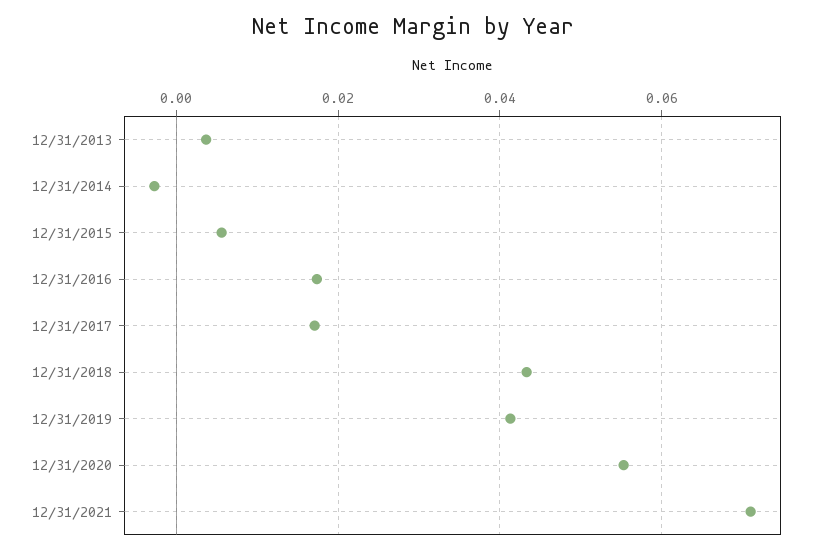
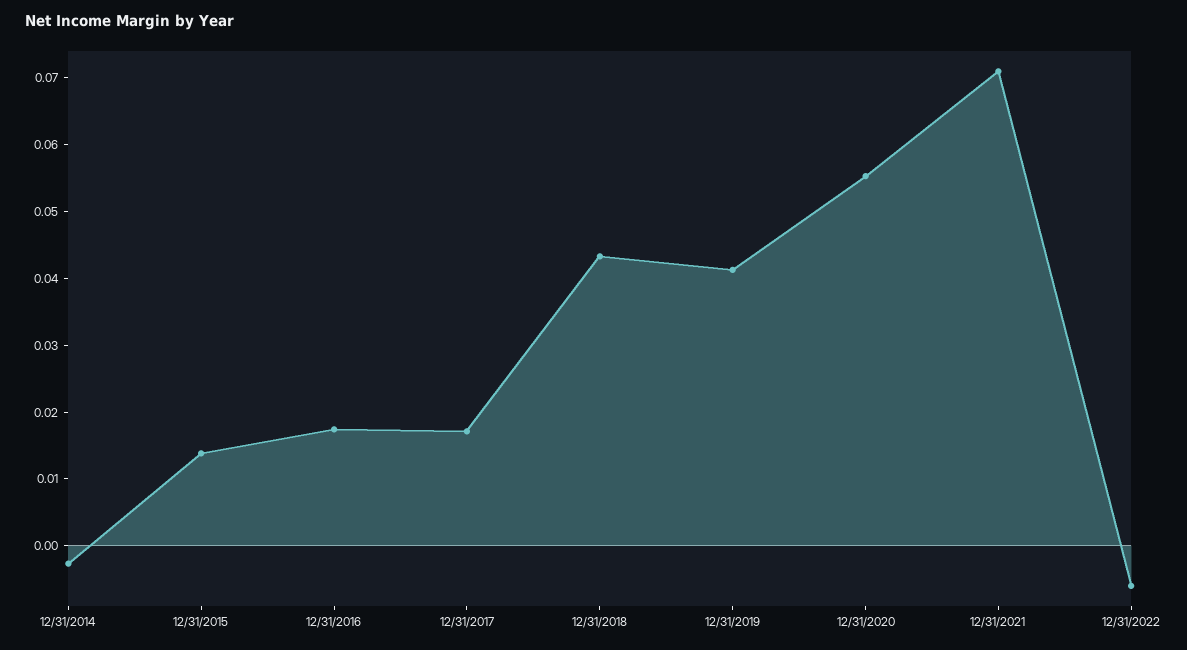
12/31/2013: 0.004 -> none
12/31/2015: 0.006 -> 0.014
12/31/2022: none -> -0.006

